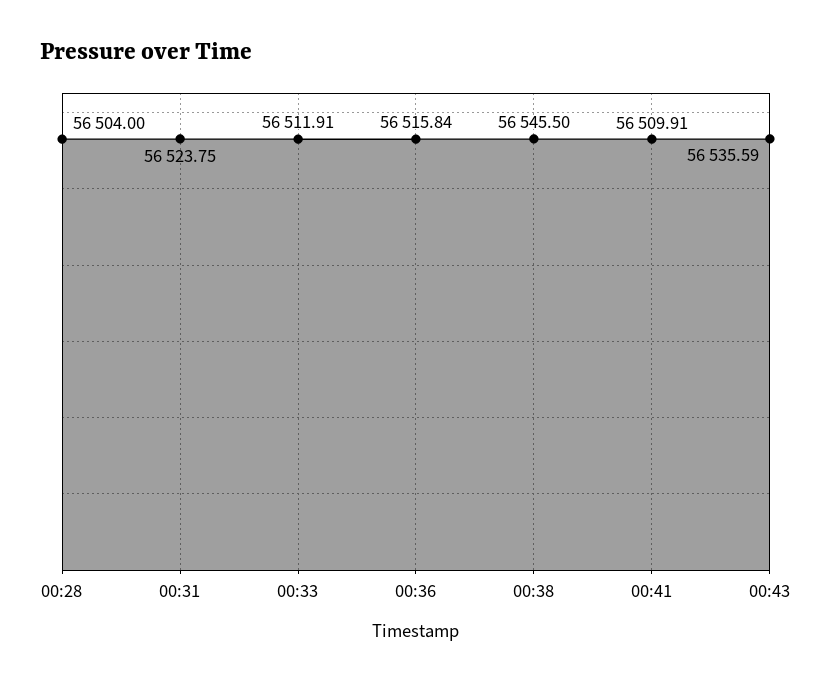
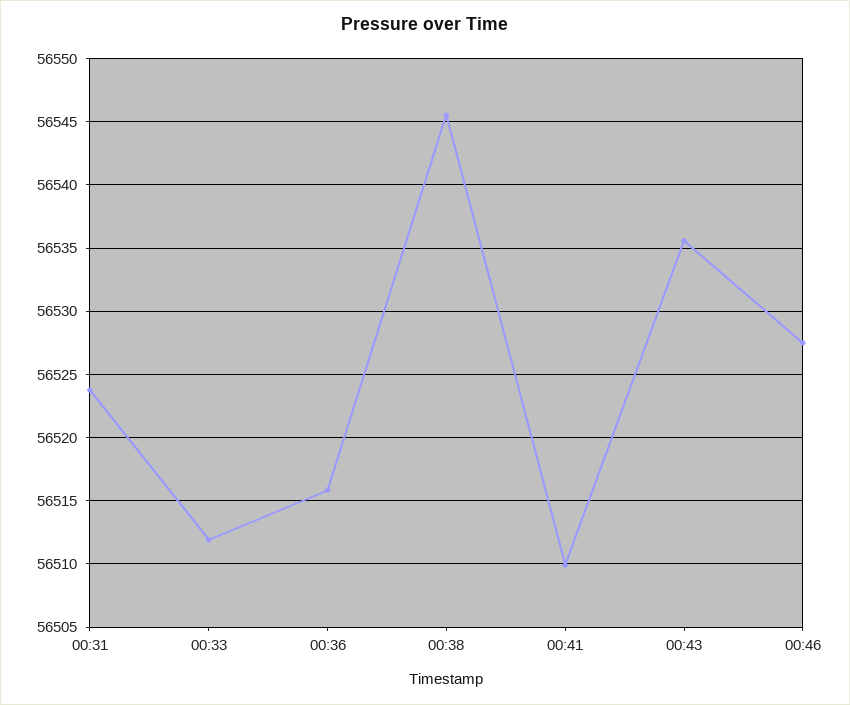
00:28: 56504 -> none
00:46: none -> 56527.5

